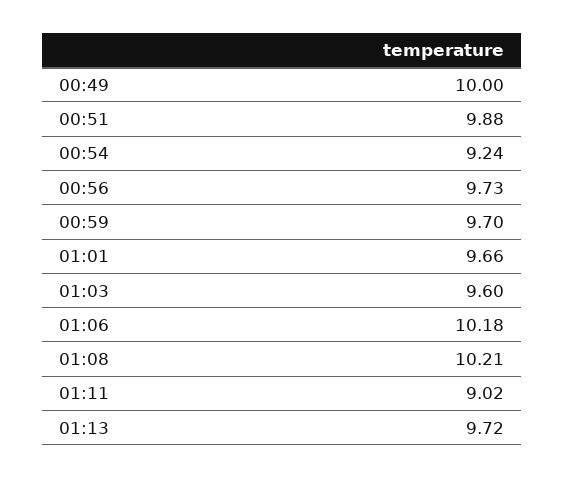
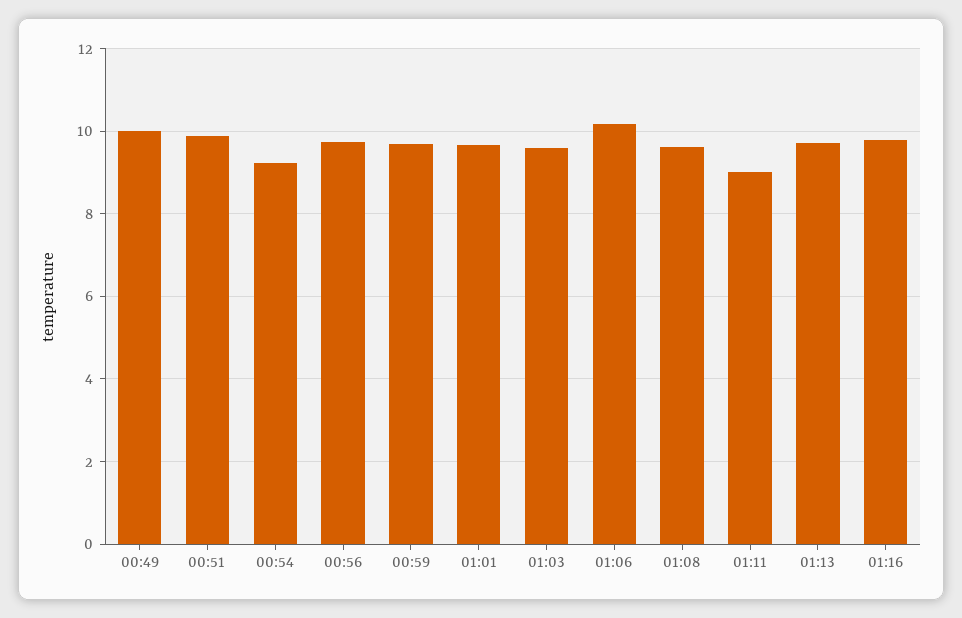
01:08: 10.21 -> 9.6
01:16: none -> 9.8

